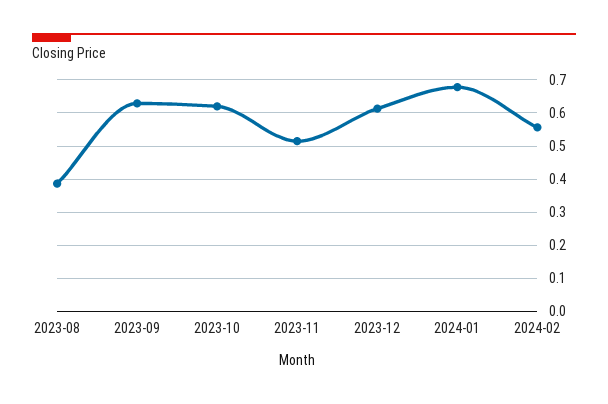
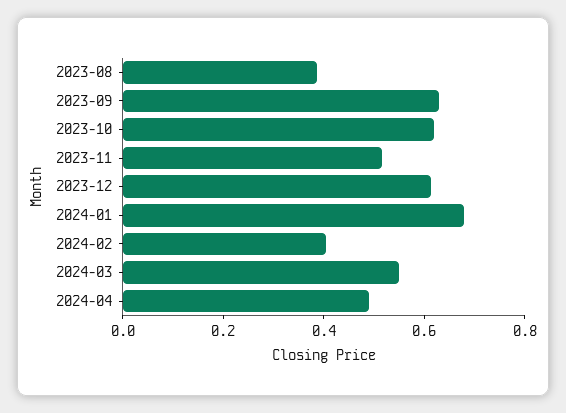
2024-02: 0.56 -> 0.4
2024-03: none -> 0.55
2024-04: none -> 0.5

